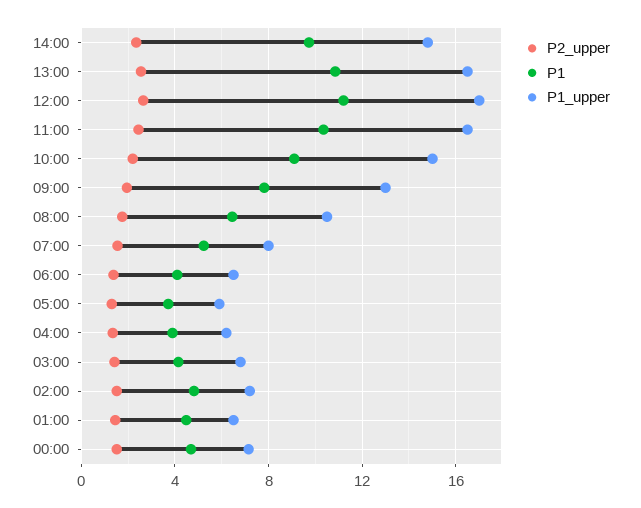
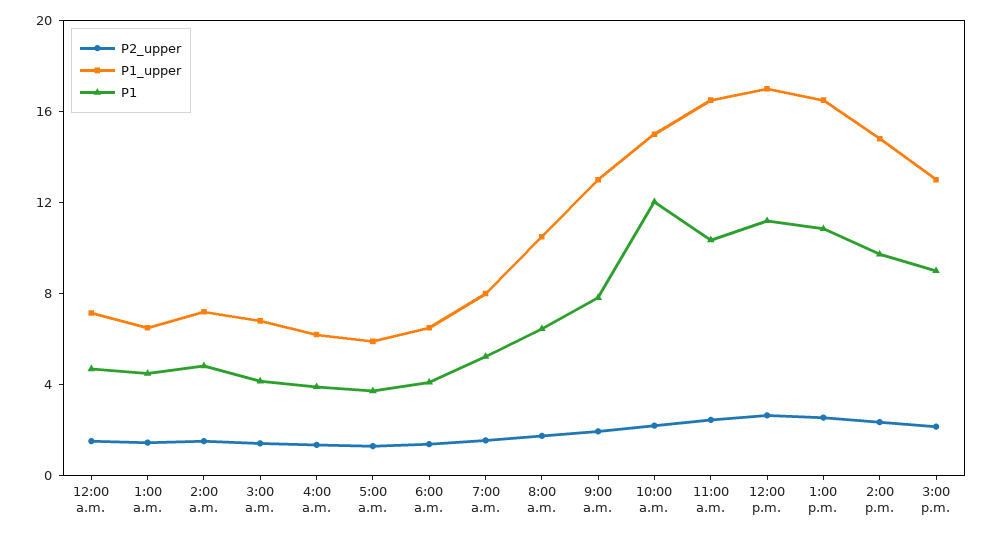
P1, 10:00: 9 -> 12
P2_upper, 3:00 p.m.: none -> 2
P1_upper, 3:00 p.m.: none -> 13
P1, 3:00 p.m.: none -> 9

